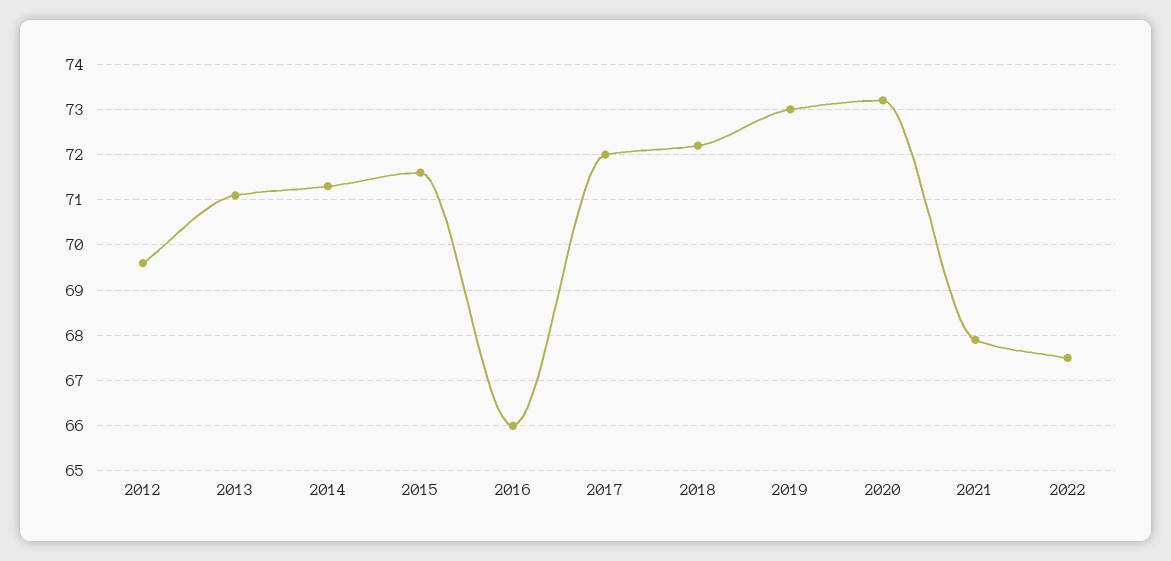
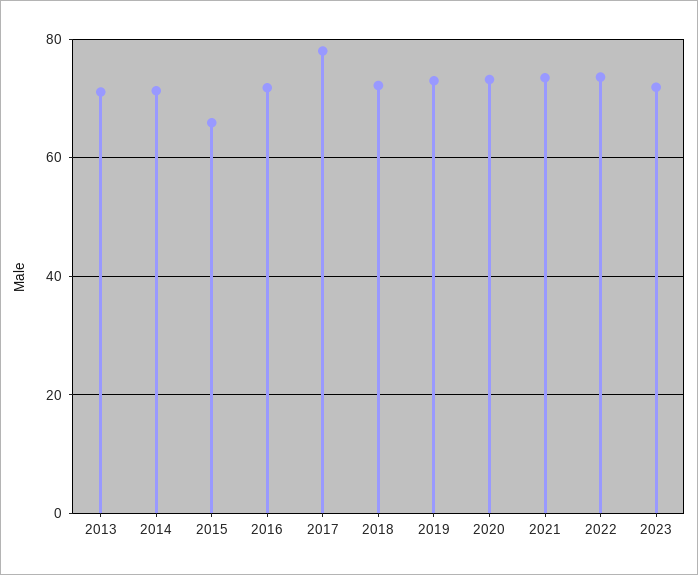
2012: 69.5 -> none
2015: 71.5 -> 66
2016: 66 -> 72
2017: 72 -> 78
2021: 68 -> 74
2022: 67.5 -> 74
2023: none -> 72

